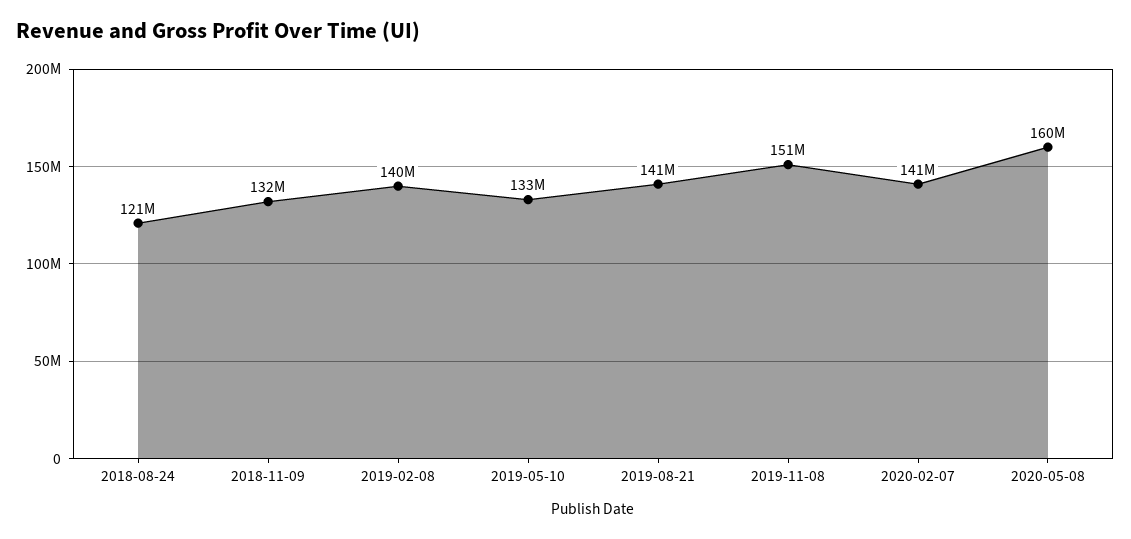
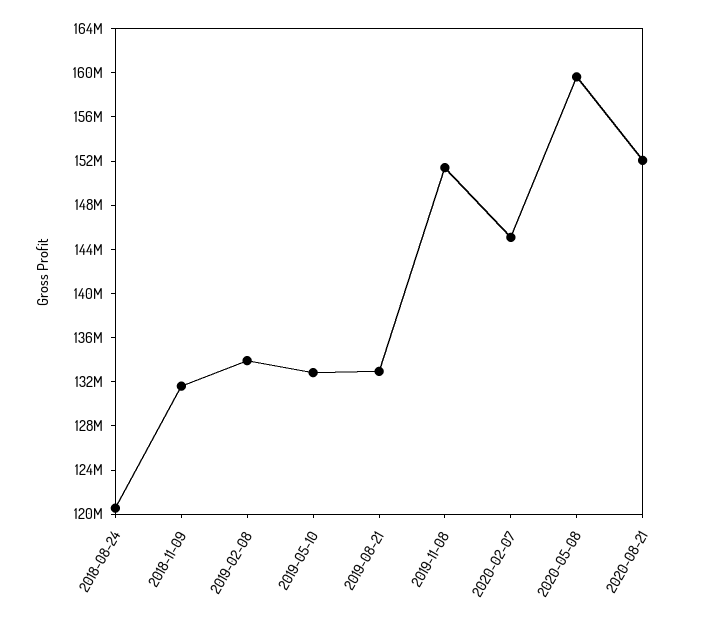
2019-02-08: 140000000 -> 134000000
2019-08-21: 141000000 -> 133000000
2020-02-07: 141000000 -> 145000000
2020-08-21: none -> 152000000

